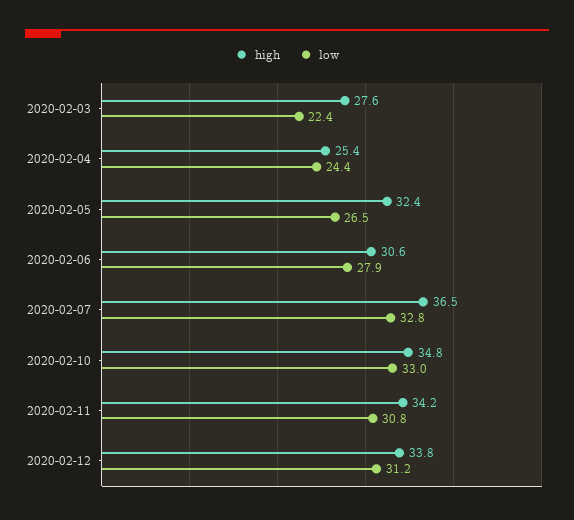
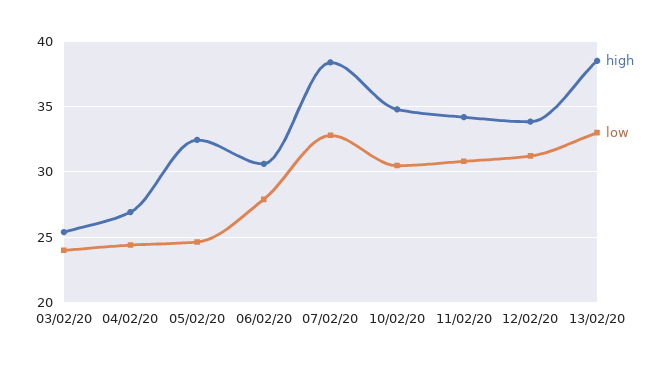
high, 2020-02-03: 27.6 -> 25.5
low, 2020-02-03: 22.4 -> 24
high, 2020-02-04: 25.4 -> 27
low, 2020-02-05: 26.5 -> 24.5
high, 2020-02-07: 36.5 -> 38.5
low, 2020-02-10: 33 -> 30.5
high, 13/02/20: none -> 38.5
low, 13/02/20: none -> 33

